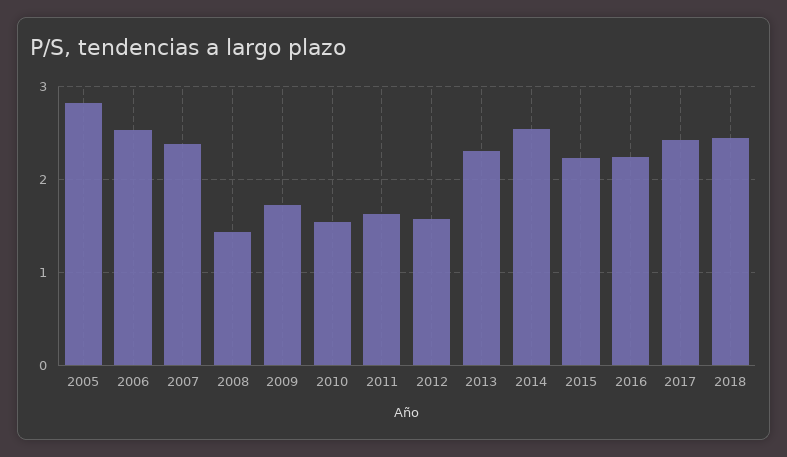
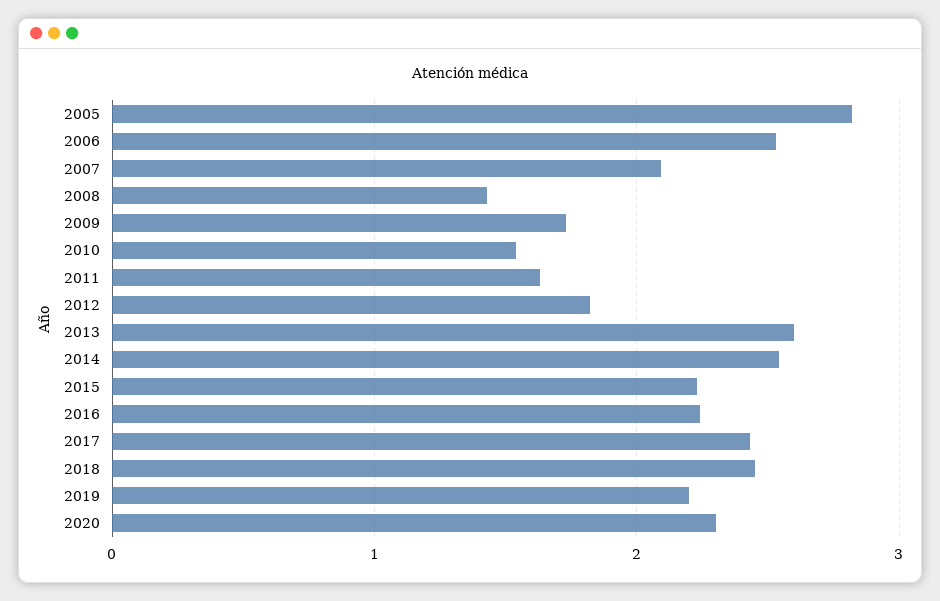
2007: 2.4 -> 2.1
2012: 1.6 -> 1.8
2013: 2.3 -> 2.6
2019: none -> 2.2
2020: none -> 2.3

